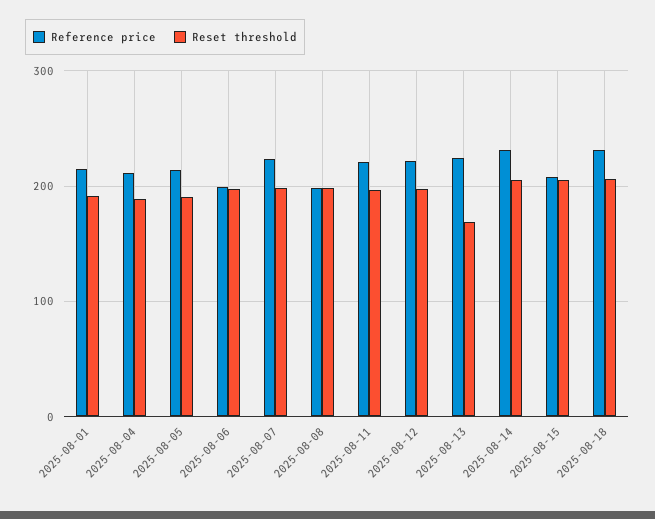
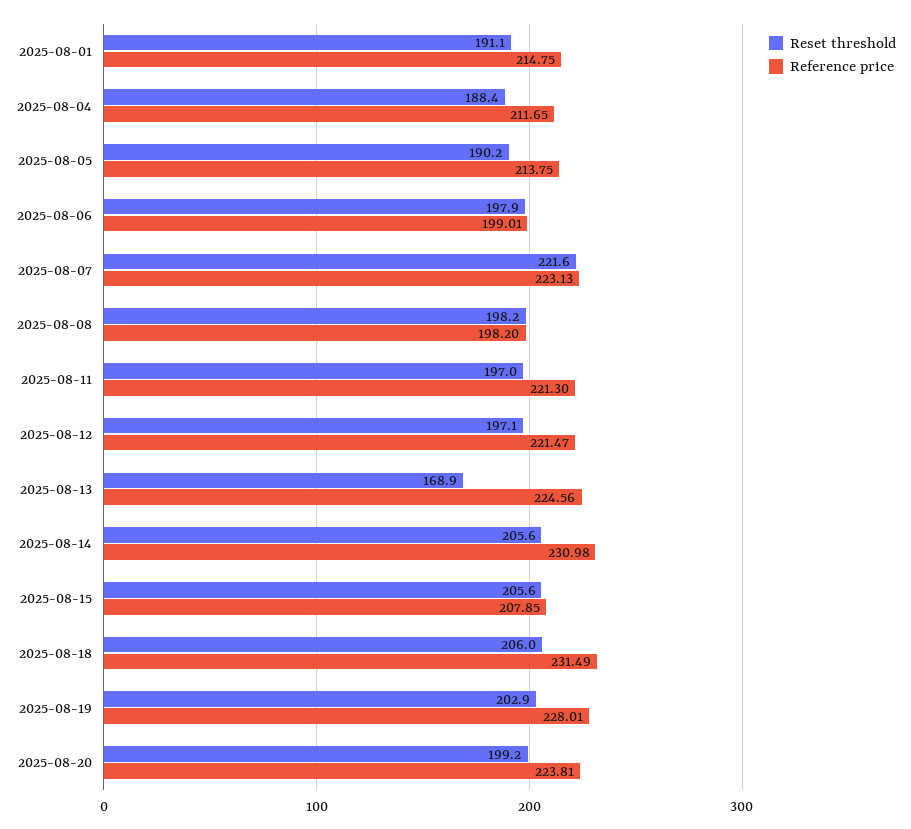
Reset threshold, 2025-08-07: 200 -> 221.6
Reset threshold, 2025-08-19: none -> 202.9
Reference price, 2025-08-19: none -> 228.01
Reset threshold, 2025-08-20: none -> 199.2
Reference price, 2025-08-20: none -> 223.81

